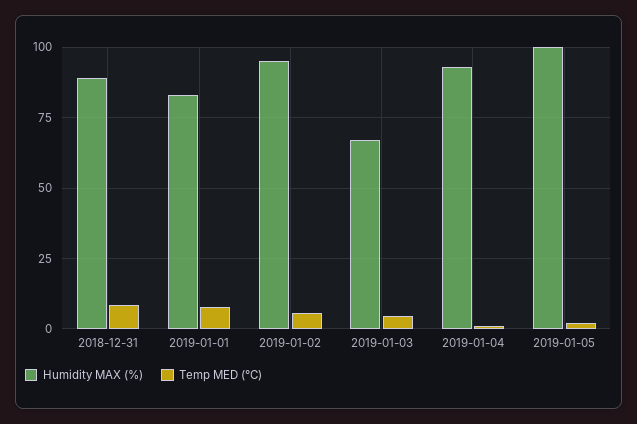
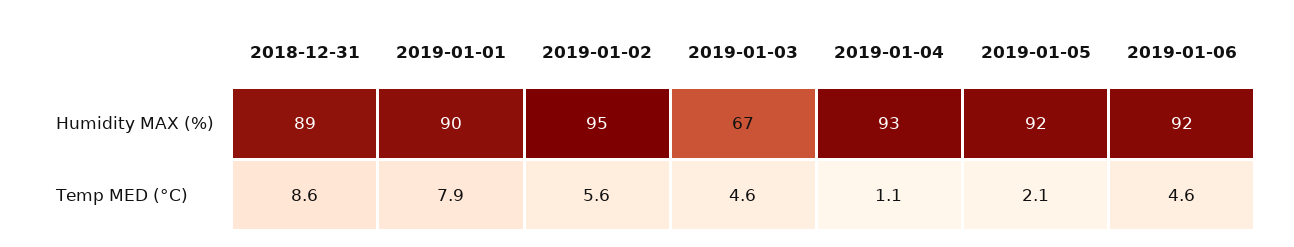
Humidity MAX (%), 2019-01-01: 82.5 -> 90
Humidity MAX (%), 2019-01-05: 100 -> 92
Humidity MAX (%), 2019-01-06: none -> 92
Temp MED (°C), 2019-01-06: none -> 4.6

